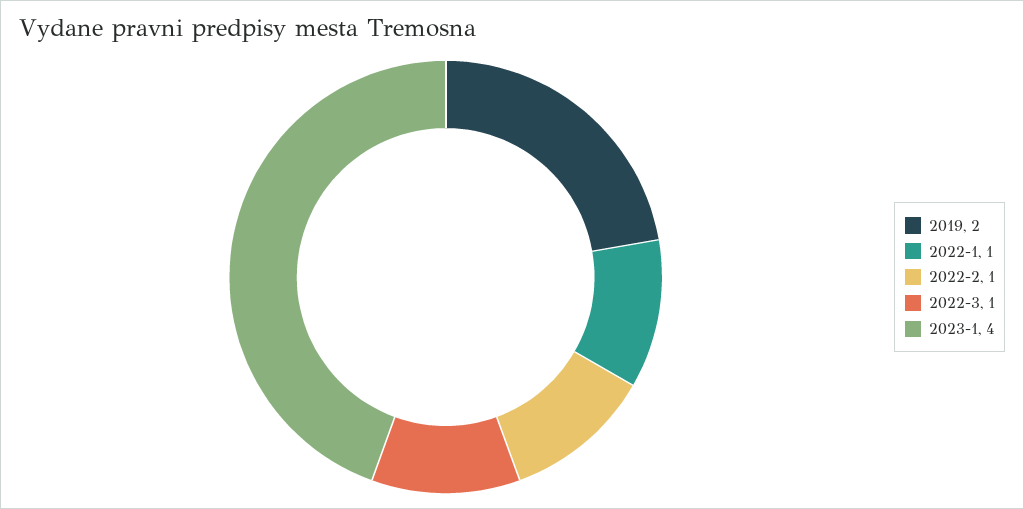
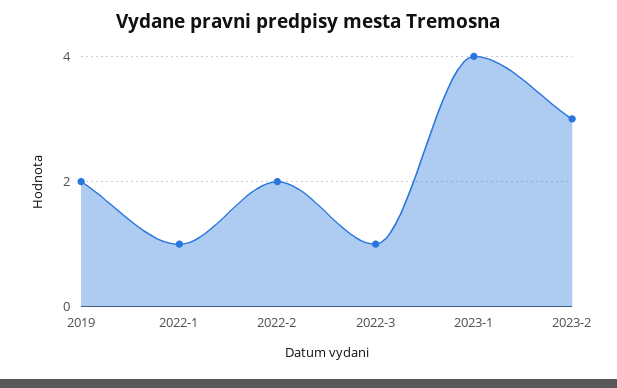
2022-2: 1 -> 2
2023-2: none -> 3

